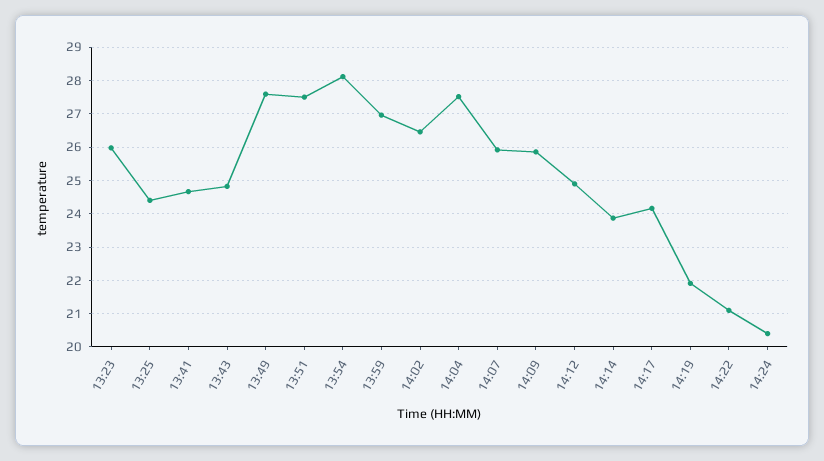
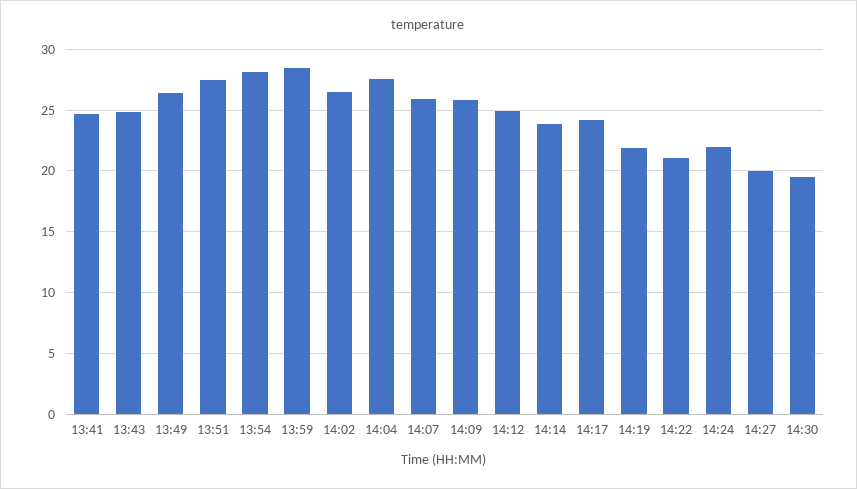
13:23: 26 -> none
13:25: 24.4 -> none
13:49: 27.6 -> 26.5
13:59: 27 -> 28.5
14:24: 20.4 -> 22
14:27: none -> 20
14:30: none -> 19.5

